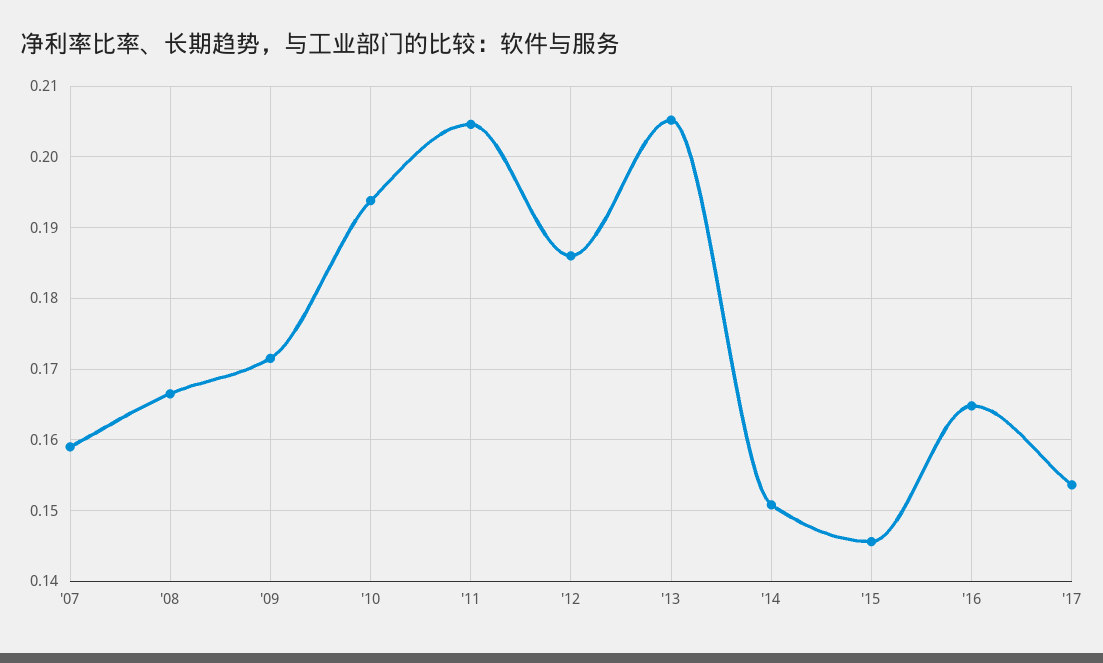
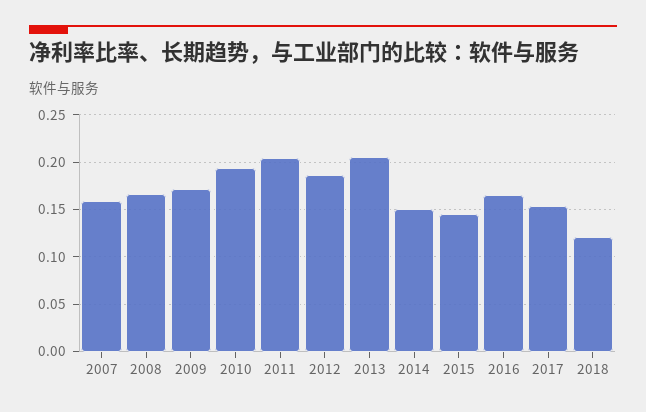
2018: none -> 0.12

